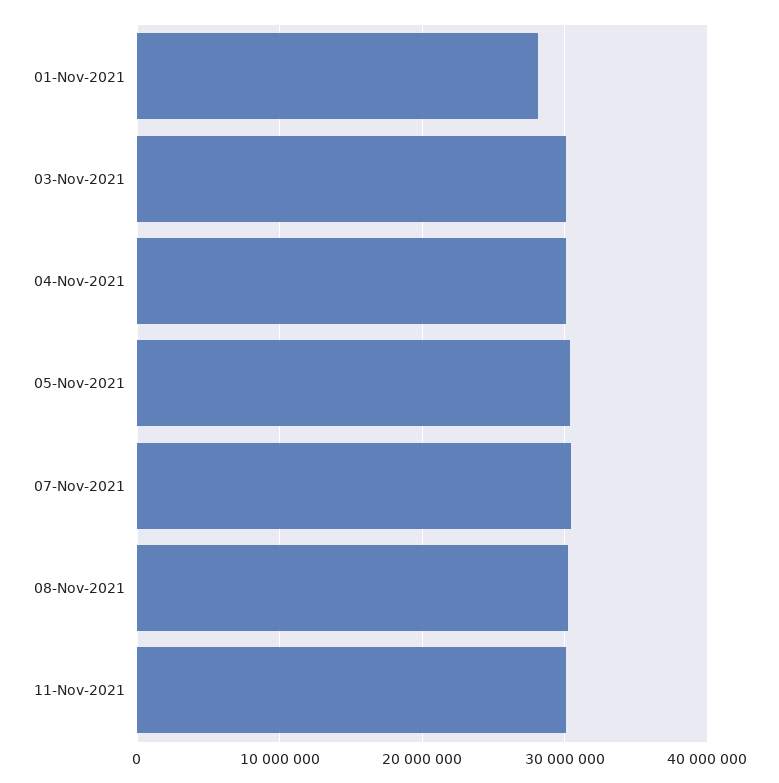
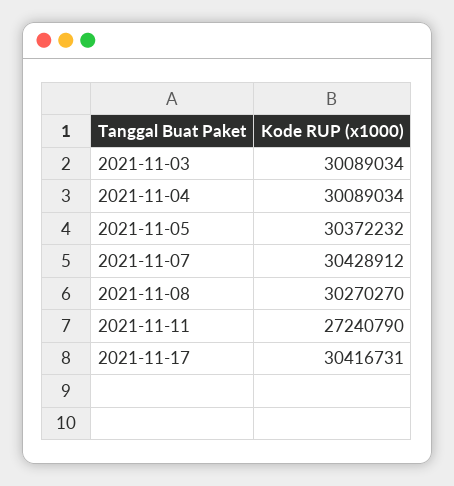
01-Nov-2021: 28000000 -> none
11-Nov-2021: 30000000 -> 27240790
2021-11-17: none -> 30416731

